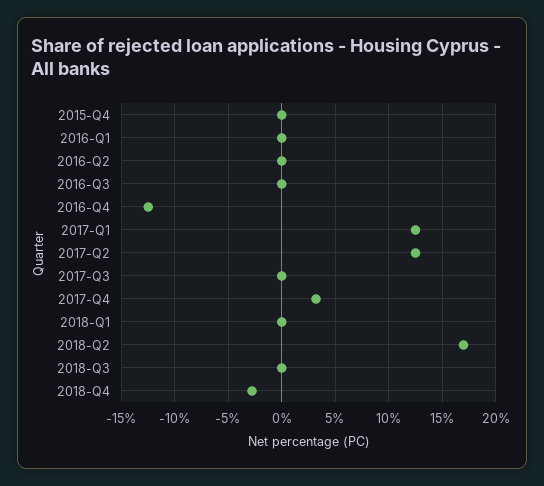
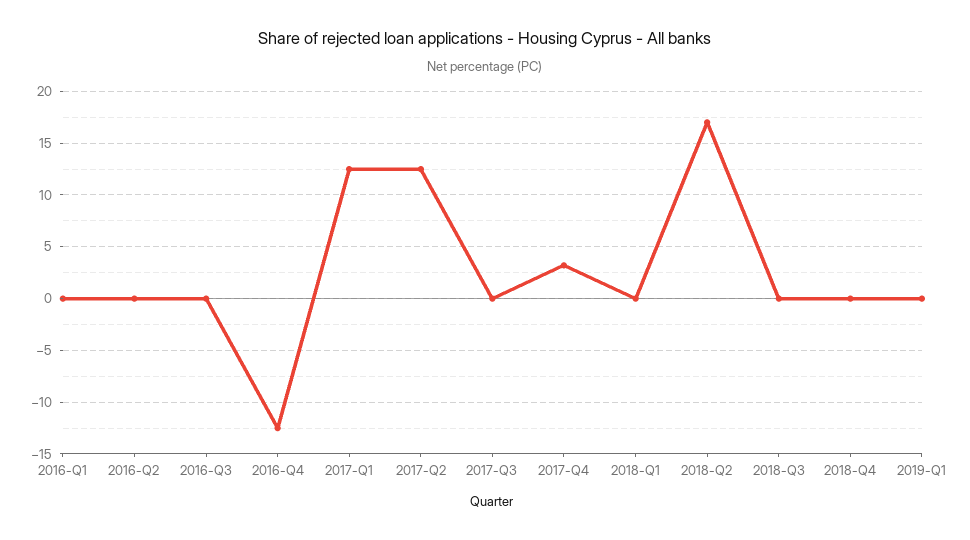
2015-Q4: 0 -> none
2018-Q4: -3 -> 0
2019-Q1: none -> 0

